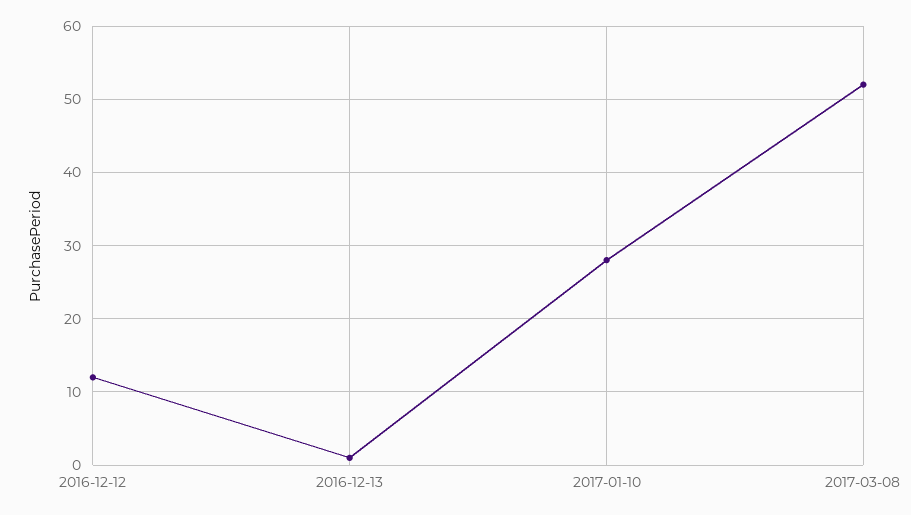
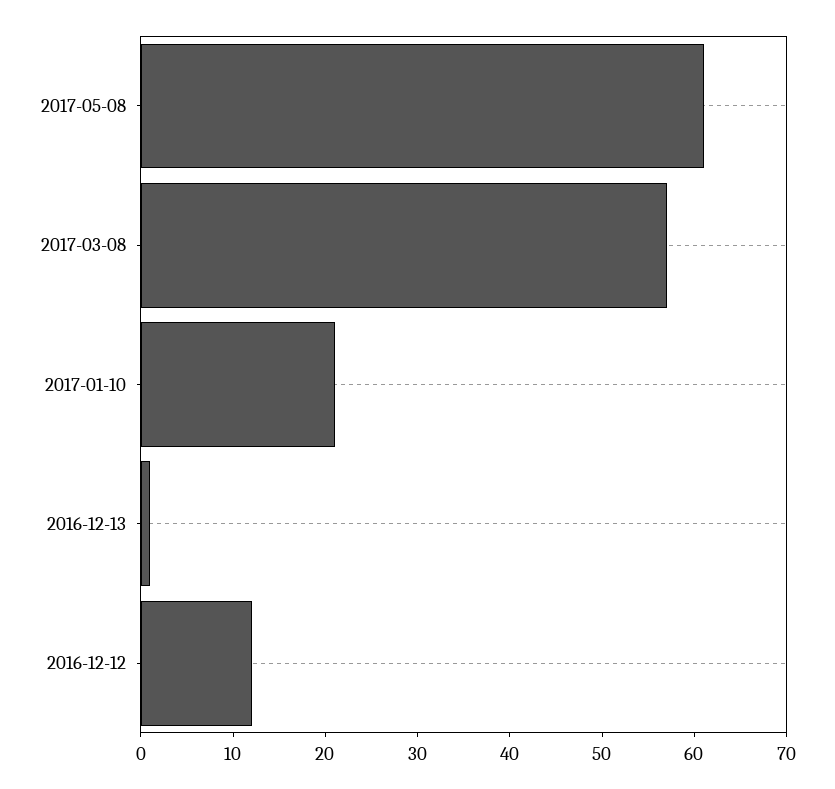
2017-01-10: 28 -> 21
2017-03-08: 52 -> 57
2017-05-08: none -> 61

